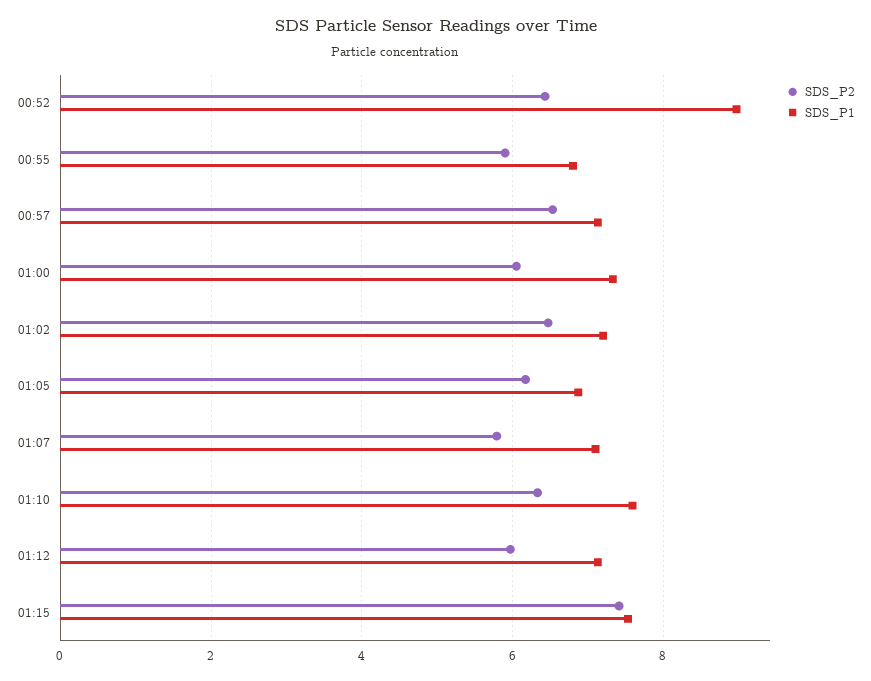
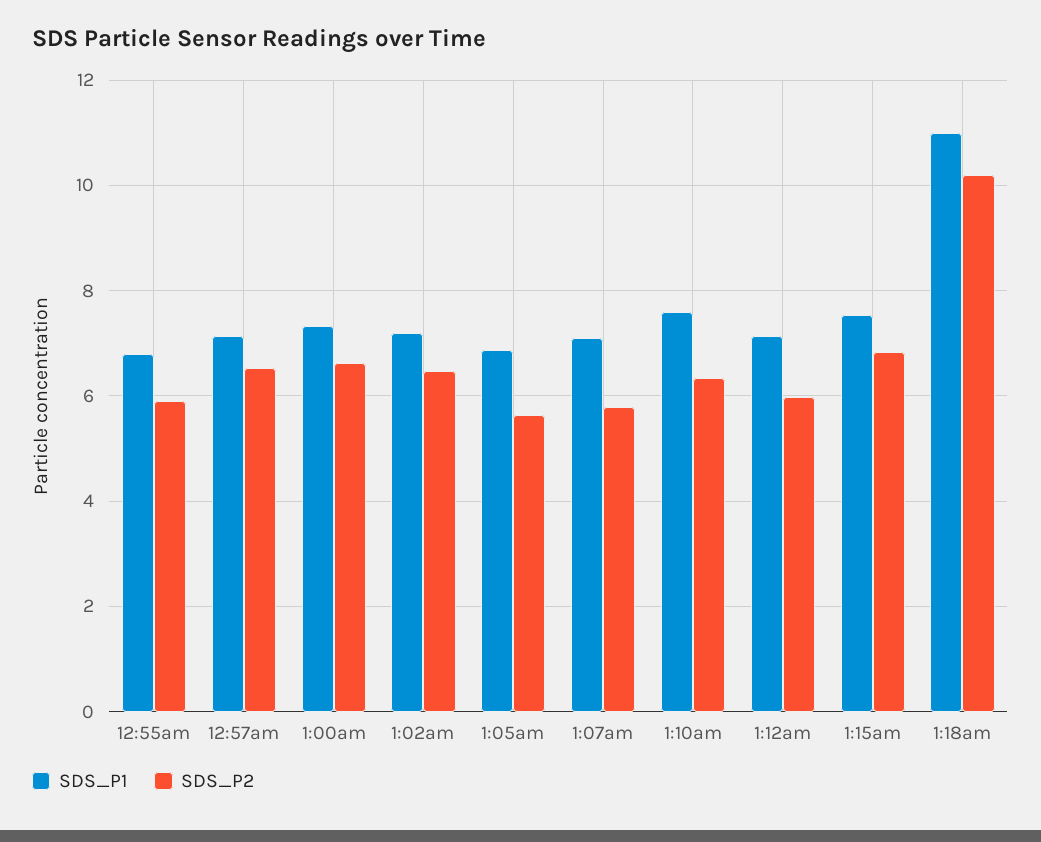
SDS_P2, 00:52: 6.4 -> none
SDS_P1, 00:52: 9 -> none
SDS_P2, 01:00: 6 -> 6.6
SDS_P2, 01:05: 6.2 -> 5.6
SDS_P2, 01:15: 7.4 -> 6.8
SDS_P1, 1:18am: none -> 11
SDS_P2, 1:18am: none -> 10.2

